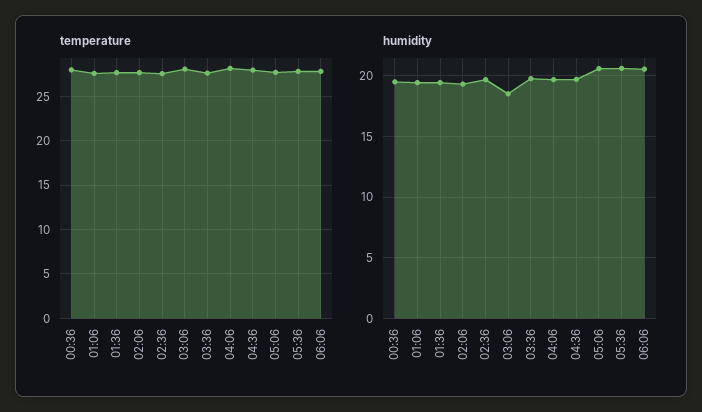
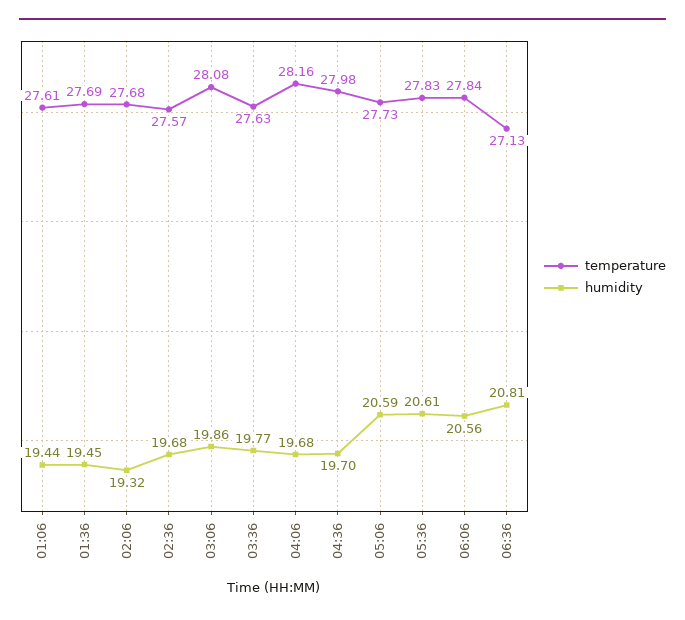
temperature, 00:36: 28 -> none
humidity, 00:36: 19.5 -> none
humidity, 03:06: 18.5 -> 19.86
temperature, 06:36: none -> 27.13
humidity, 06:36: none -> 20.81

